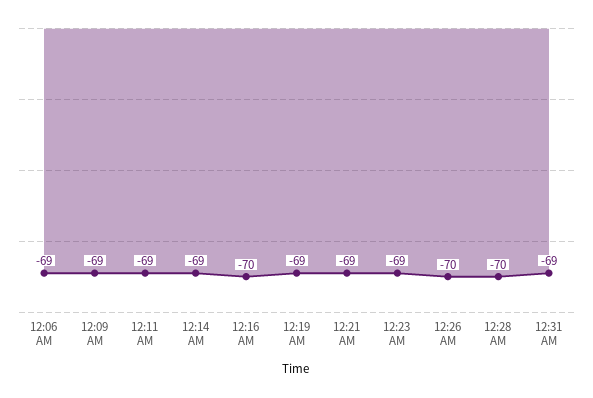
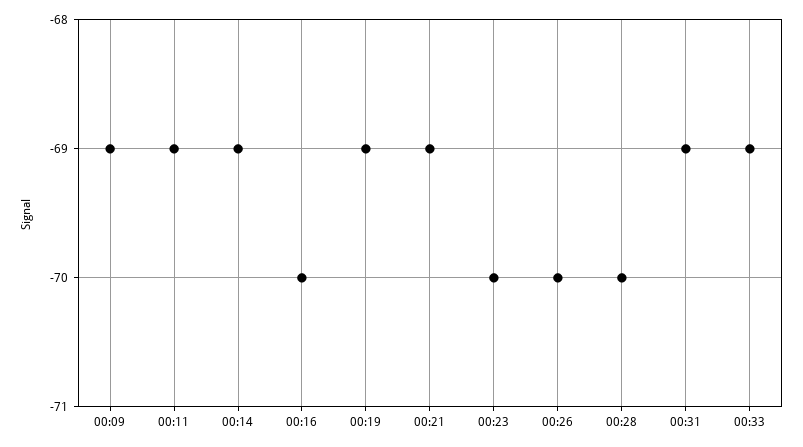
12:06 AM: -69 -> none
12:23 AM: -69 -> -70
00:33: none -> -69

